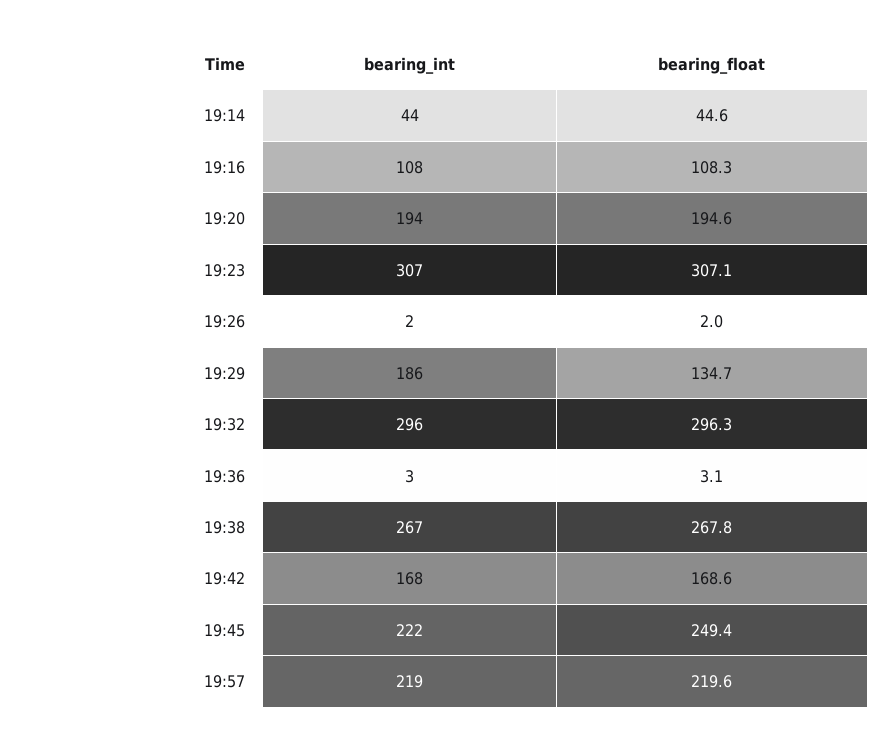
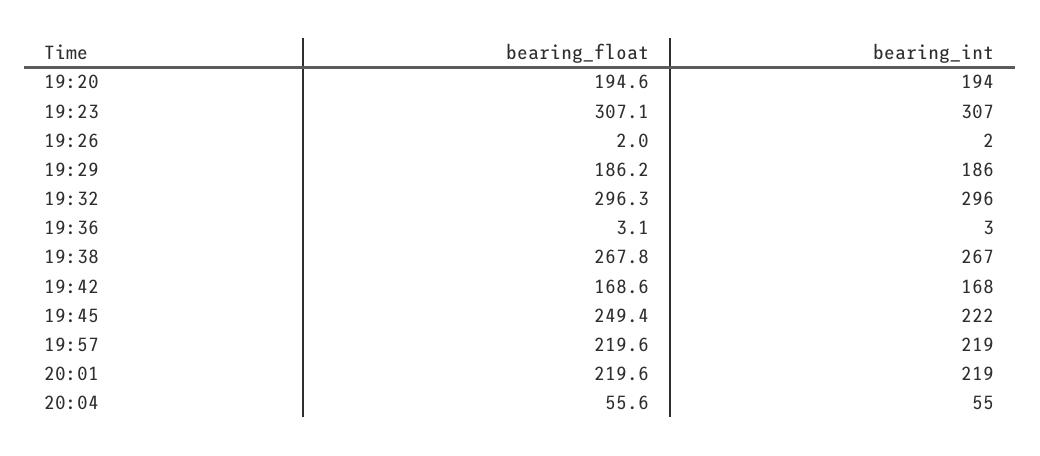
bearing_int, 19:14: 44 -> none
bearing_float, 19:14: 44.6 -> none
bearing_int, 19:16: 108 -> none
bearing_float, 19:16: 108.3 -> none
bearing_float, 19:29: 134.7 -> 186.2
bearing_float, 20:01: none -> 219.6
bearing_int, 20:01: none -> 219
bearing_float, 20:04: none -> 55.6
bearing_int, 20:04: none -> 55

